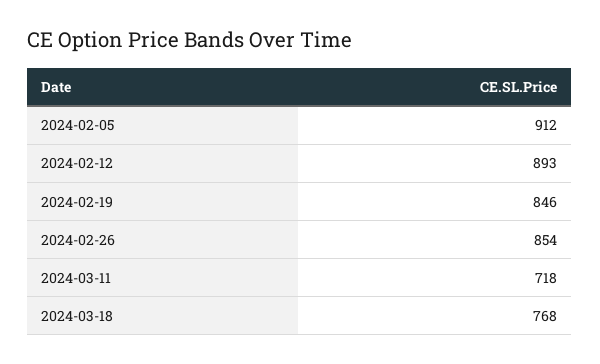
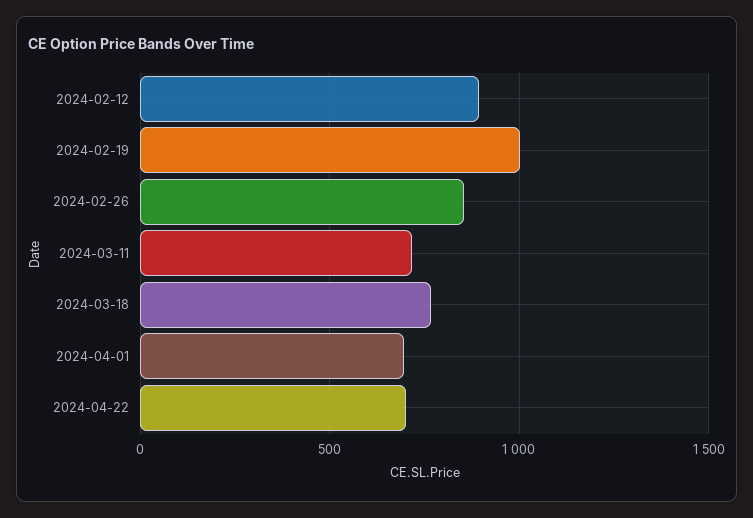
2024-02-05: 912 -> none
2024-02-19: 846 -> 1000
2024-04-01: none -> 700
2024-04-22: none -> 700

